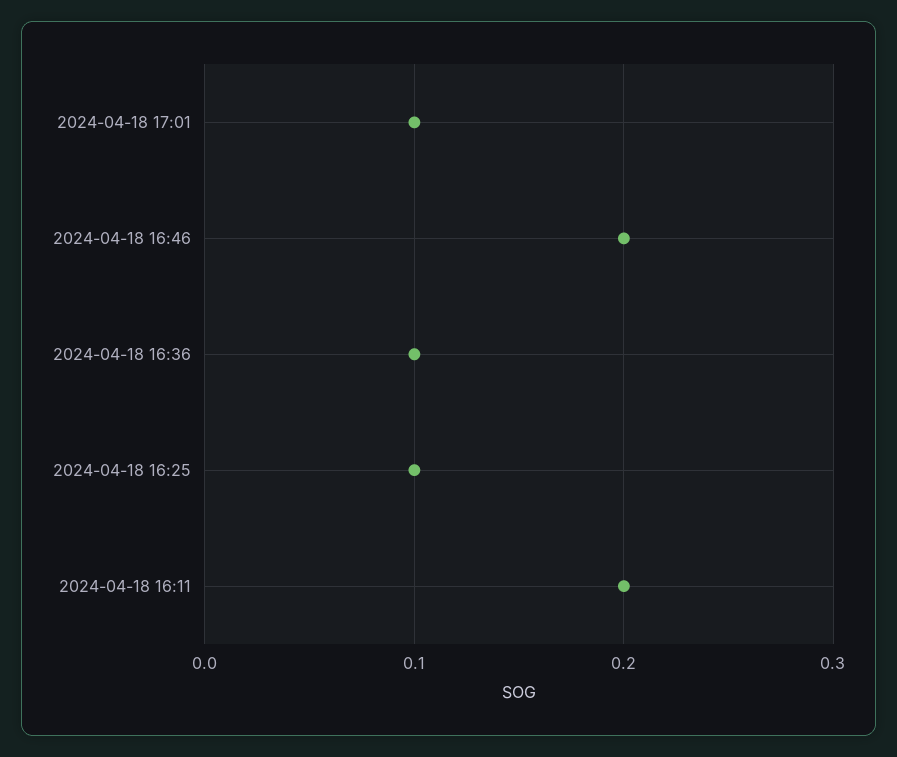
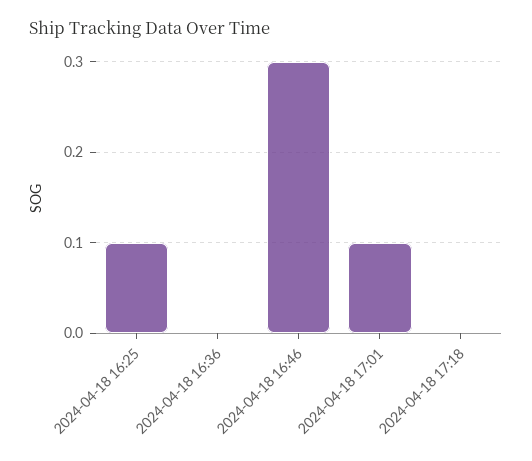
2024-04-18 16:46: 0.2 -> 0.3
2024-04-18 16:36: 0.1 -> 0
2024-04-18 16:11: 0.2 -> none
2024-04-18 17:18: none -> 0

